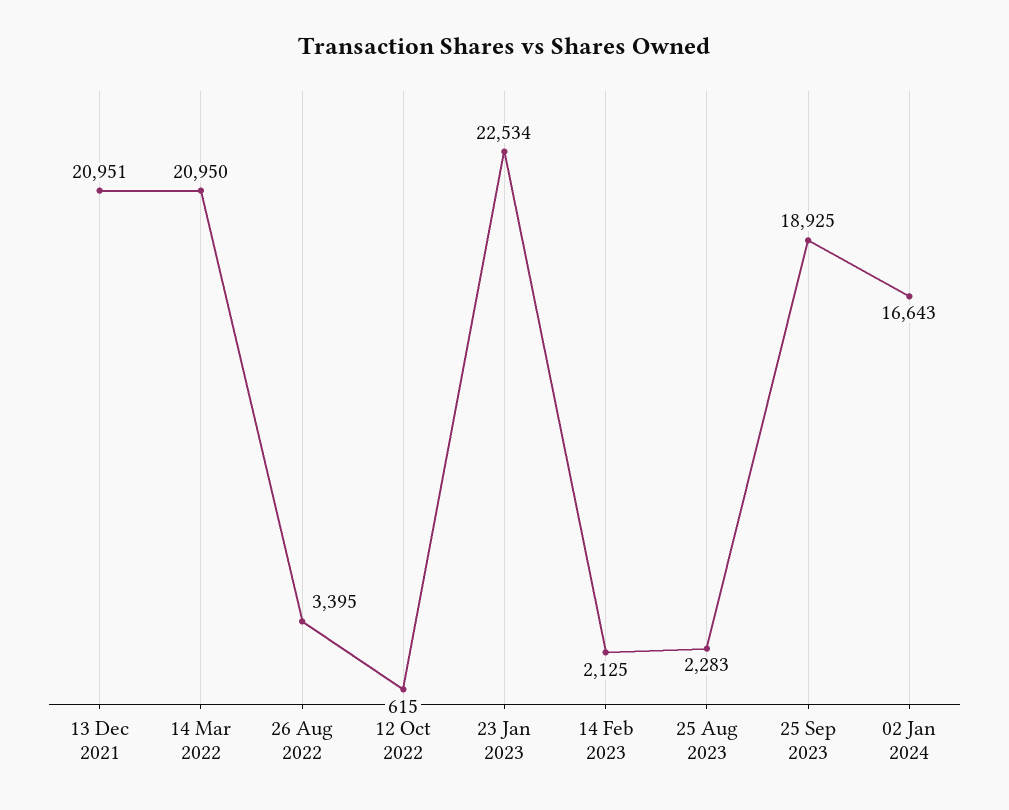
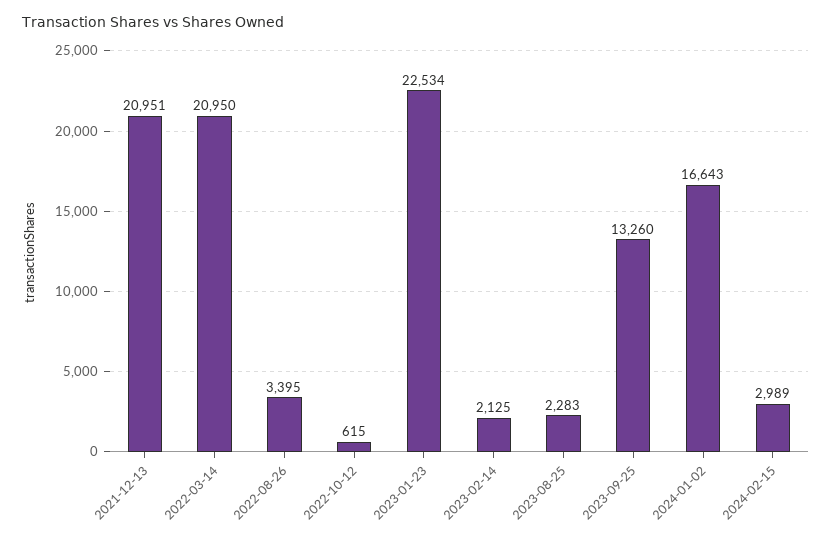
25 Sep 2023: 18925 -> 13260
2024-02-15: none -> 2989

